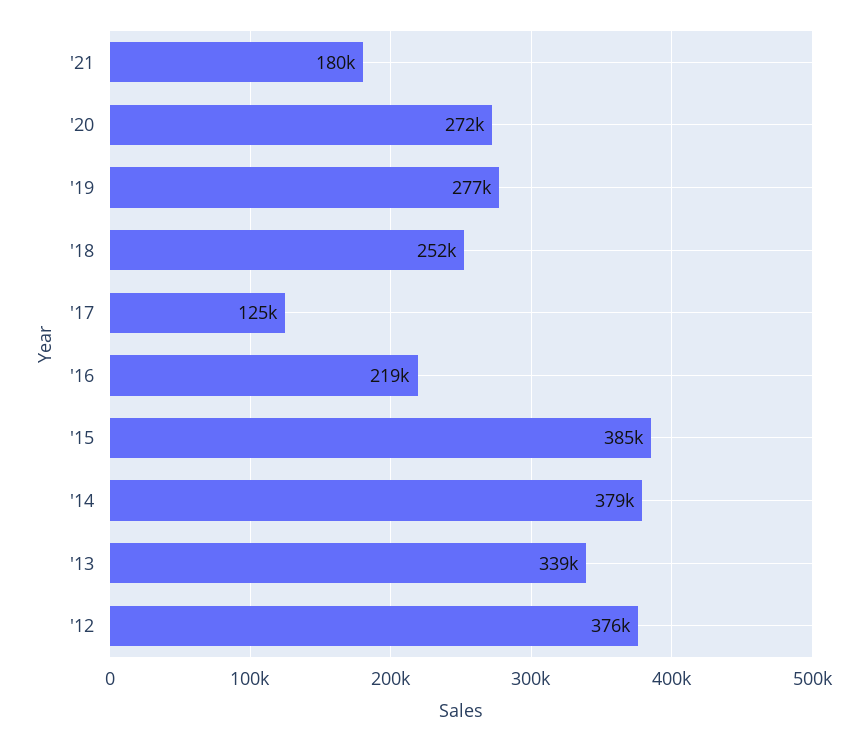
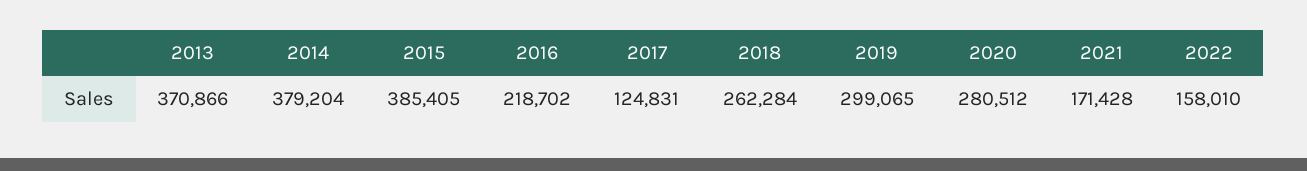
'21: 180000 -> 171428
'20: 272000 -> 280512
'19: 277000 -> 299065
'18: 252000 -> 262284
'13: 339000 -> 370866
'12: 376000 -> none
2022: none -> 158010

